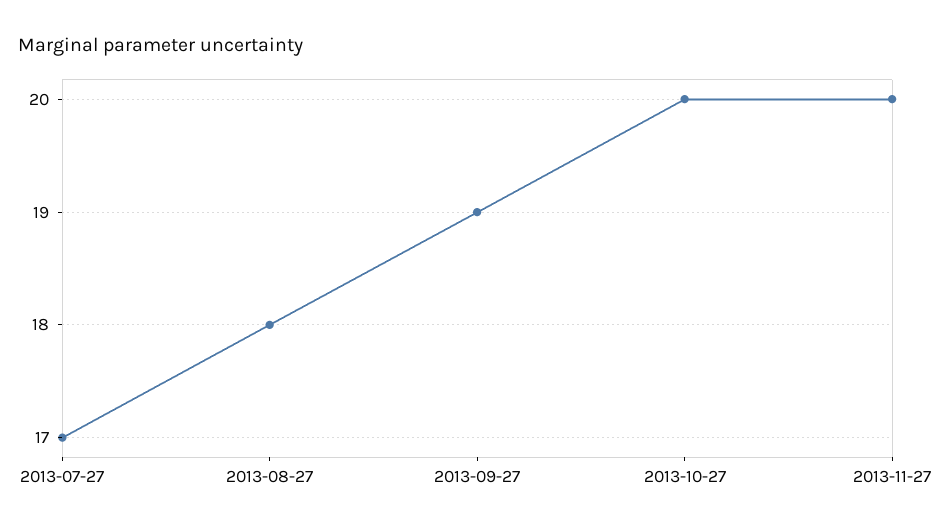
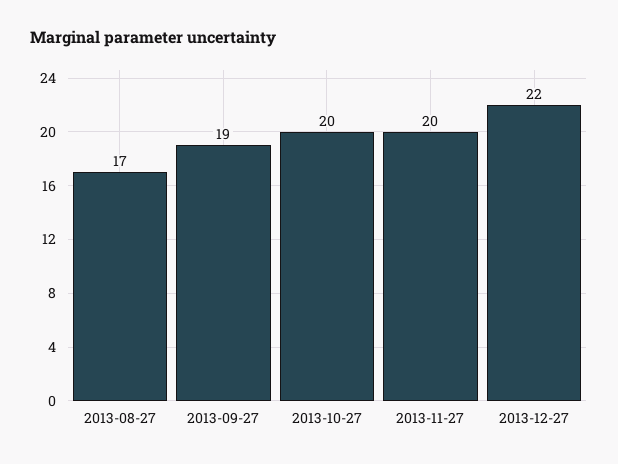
2013-07-27: 17 -> none
2013-08-27: 18 -> 17
2013-12-27: none -> 22

